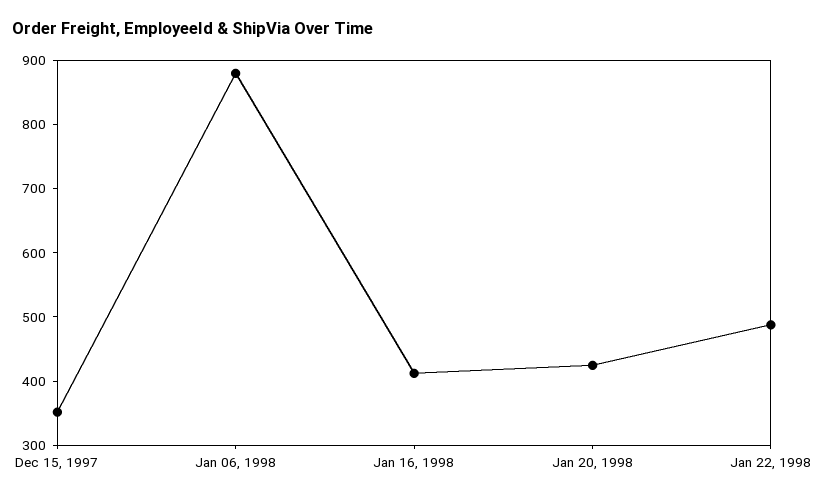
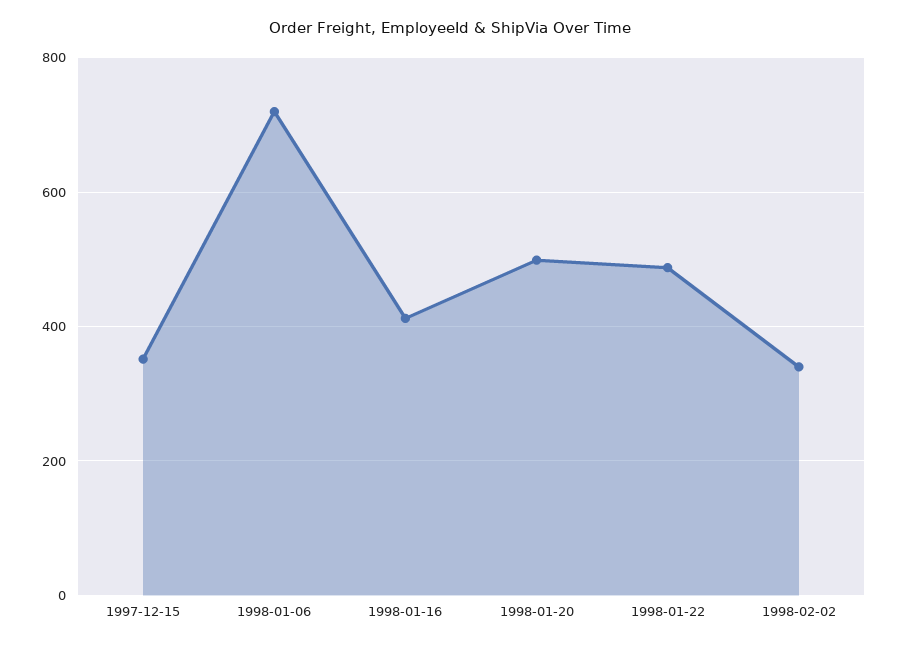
Jan 06, 1998: 880 -> 720
Jan 20, 1998: 420 -> 500
1998-02-02: none -> 340

